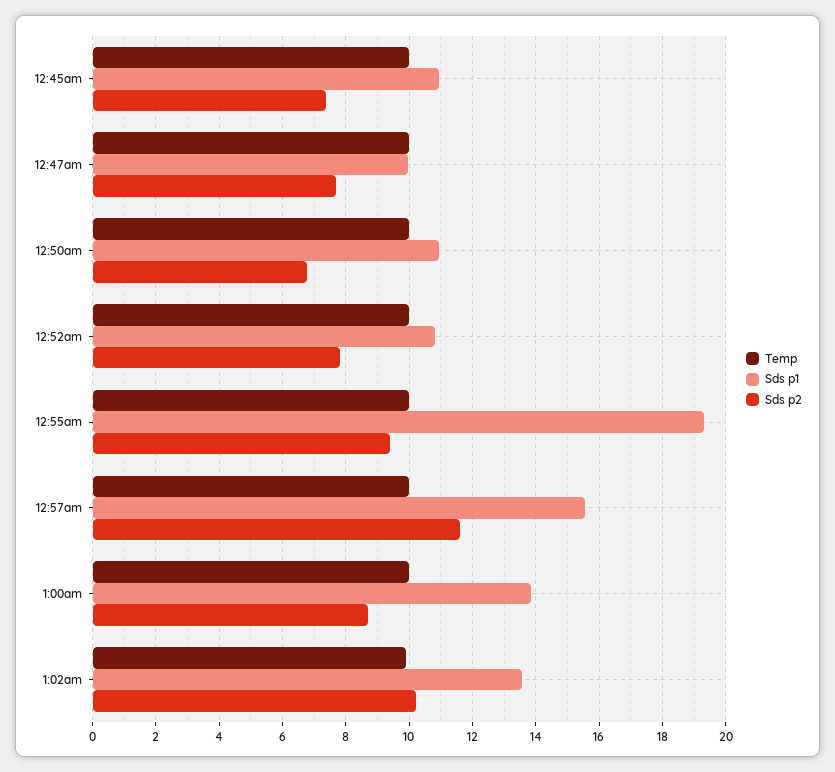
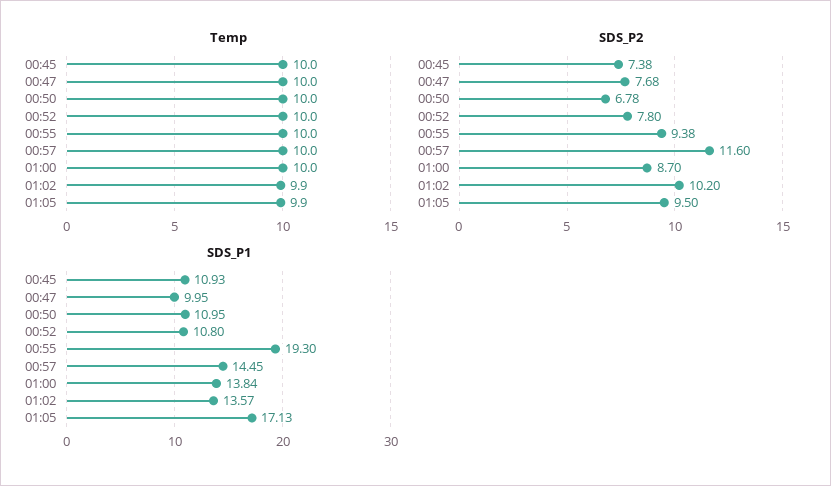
Sds p1, 12:57am: 15.6 -> 14.45
Temp, 01:05: none -> 9.9
Sds p2, 01:05: none -> 9.5
Sds p1, 01:05: none -> 17.13

